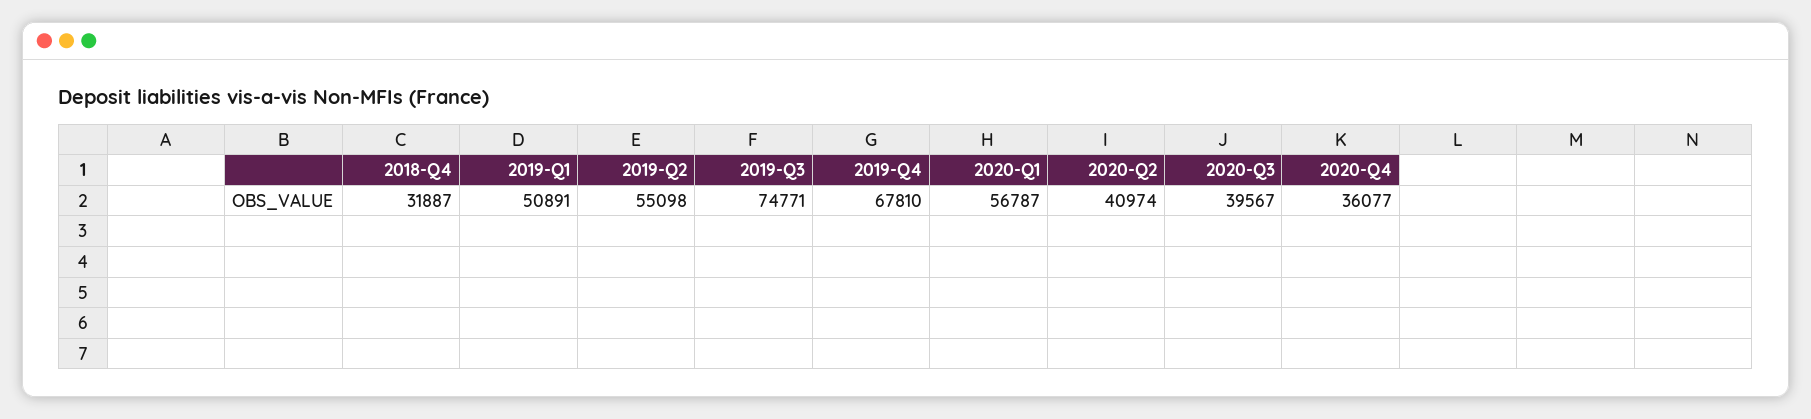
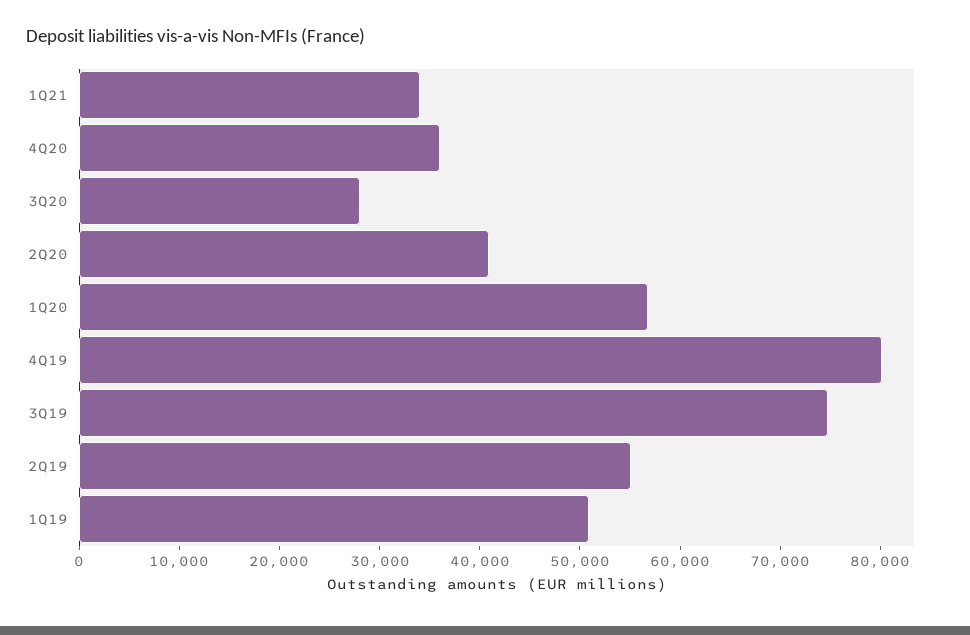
2018-Q4: 31887 -> none
2019-Q4: 67810 -> 80000
2020-Q3: 39567 -> 28000
1Q21: none -> 34000

